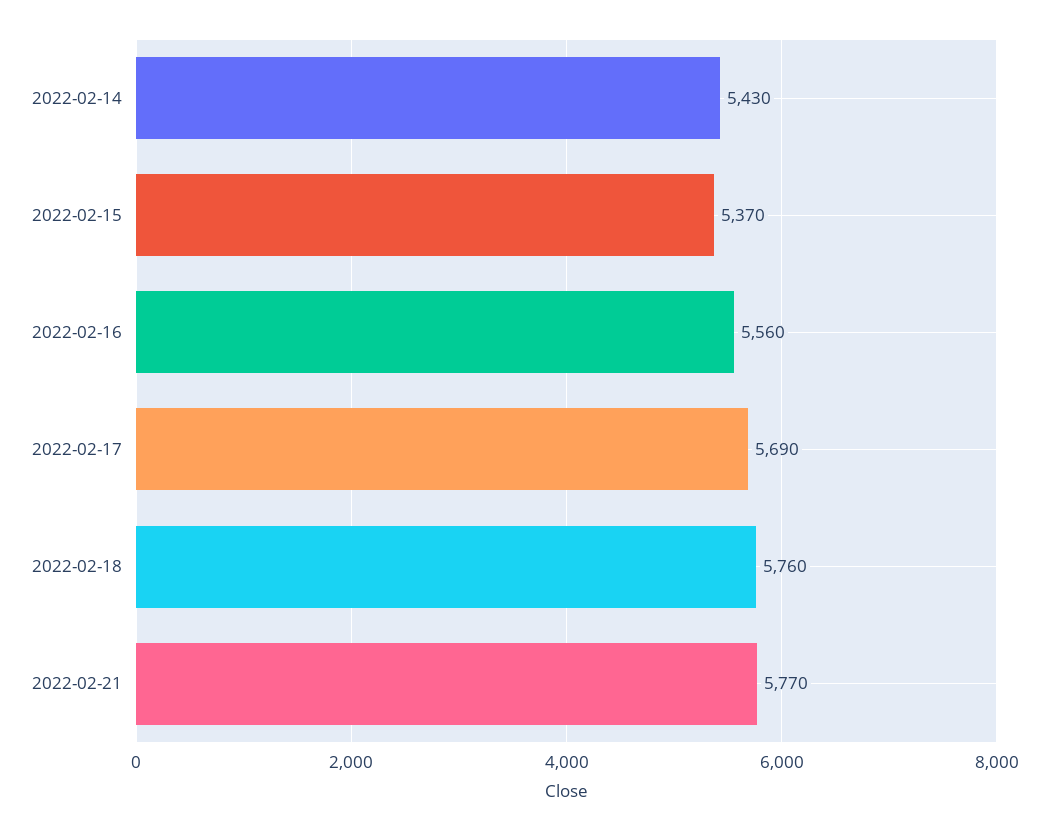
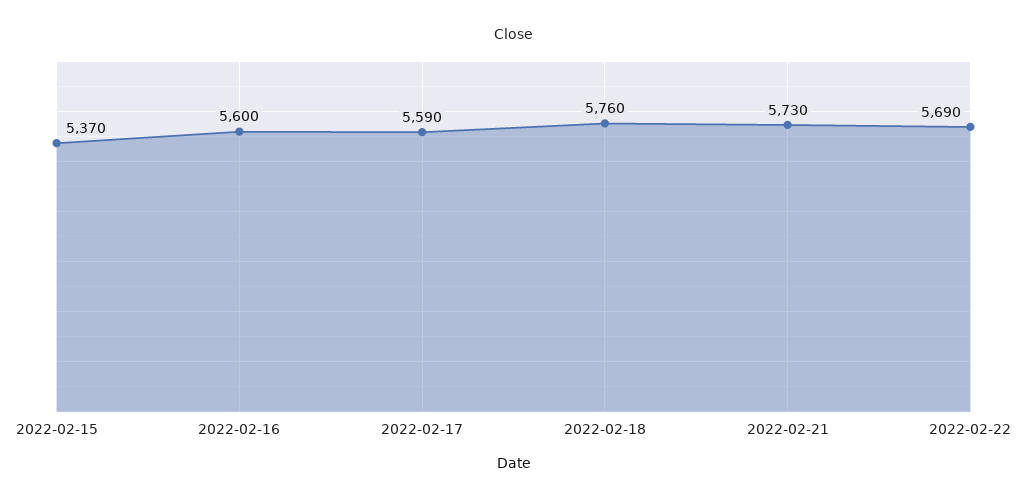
2022-02-14: 5430 -> none
2022-02-16: 5560 -> 5600
2022-02-17: 5690 -> 5590
2022-02-21: 5770 -> 5730
2022-02-22: none -> 5690

